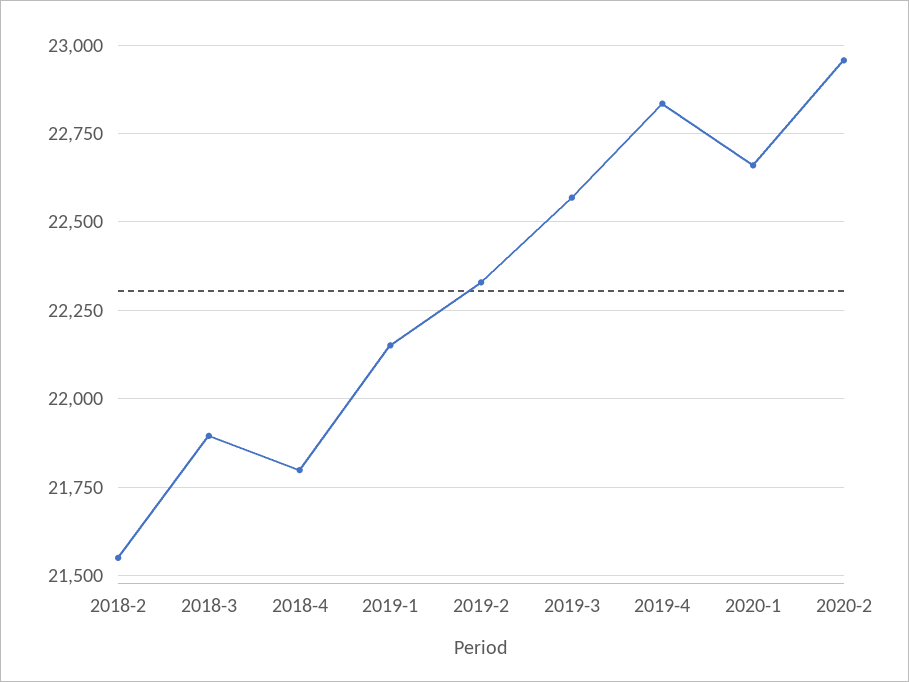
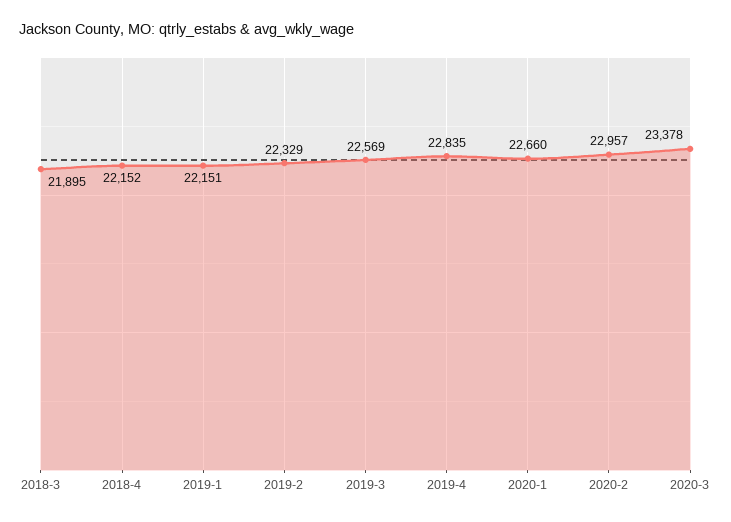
2018-2: 21550 -> none
2018-4: 21800 -> 22152
2020-3: none -> 23378

